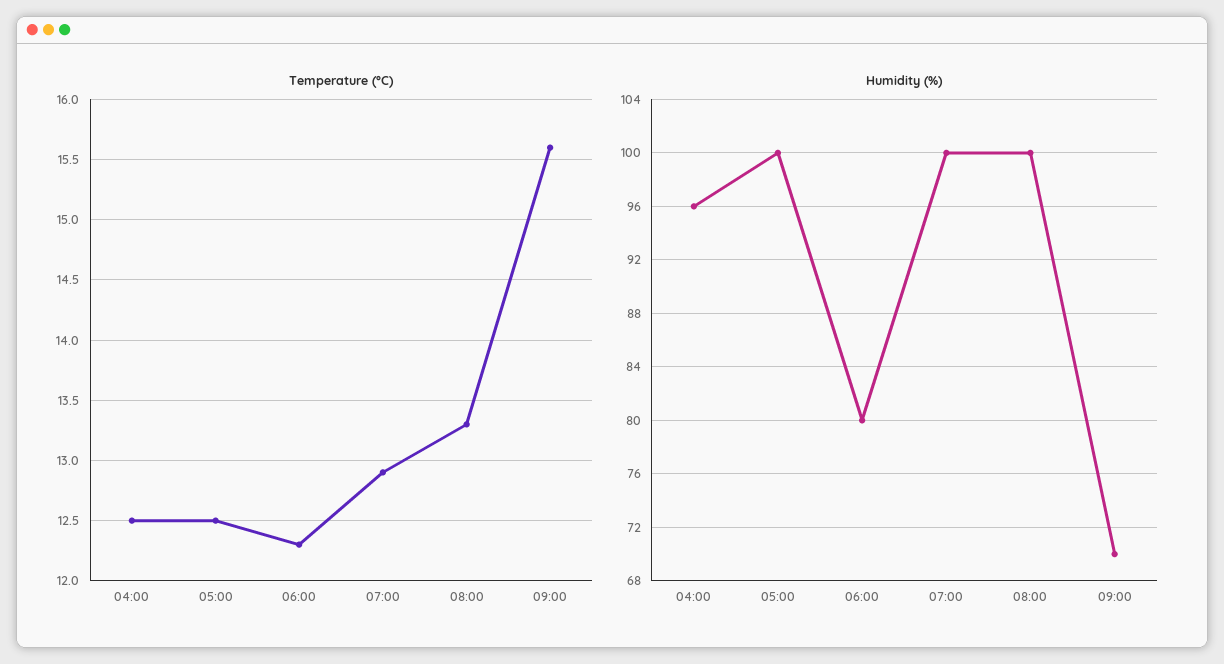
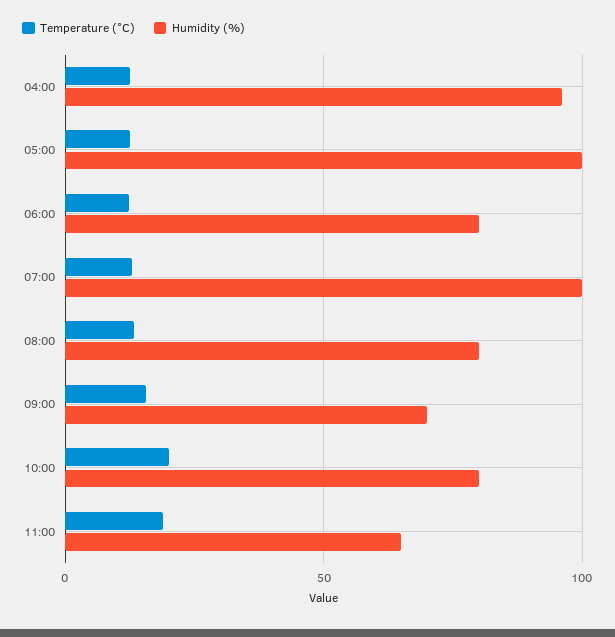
Humidity (%), 08:00: 100 -> 80
Temperature (°C), 10:00: none -> 20
Humidity (%), 10:00: none -> 80
Temperature (°C), 11:00: none -> 20
Humidity (%), 11:00: none -> 65

